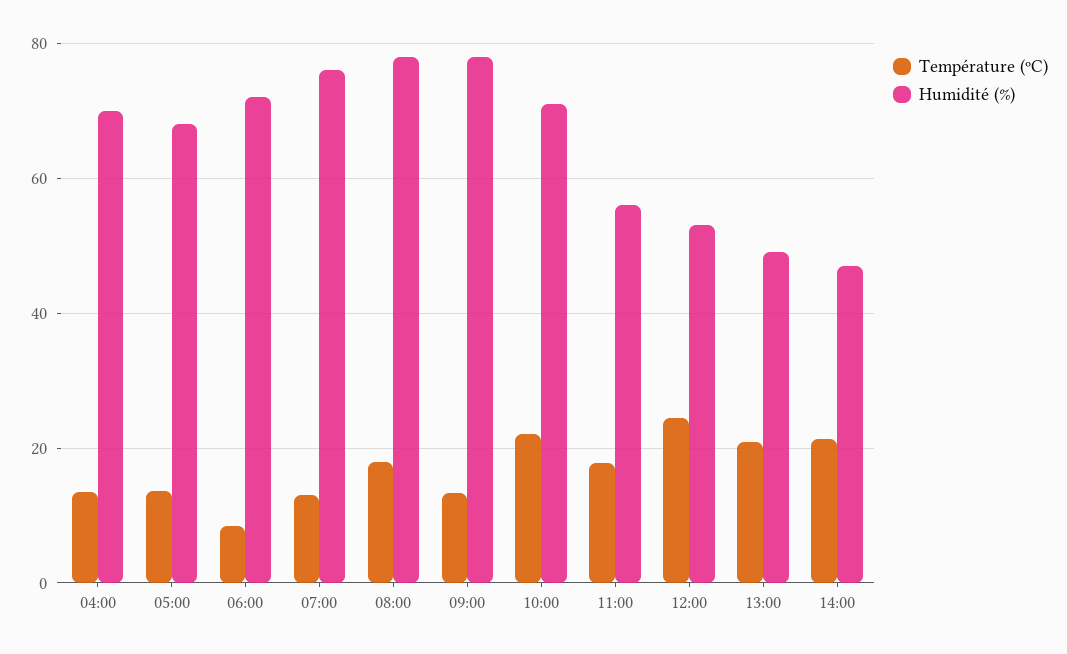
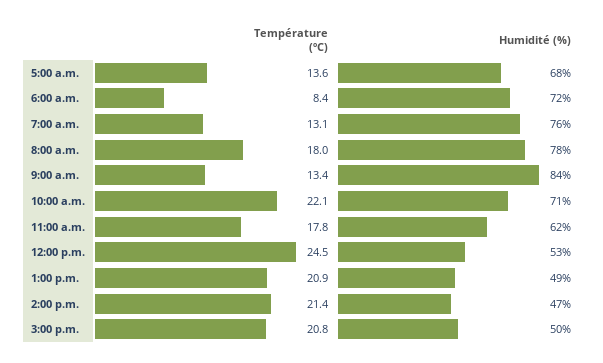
Température (ºC), 04:00: 14 -> none
Humidité (%), 04:00: 70 -> none
Humidité (%), 09:00: 78 -> 84
Humidité (%), 11:00: 56 -> 62
Température (ºC), 3:00 p.m.: none -> 20.8
Humidité (%), 3:00 p.m.: none -> 50

